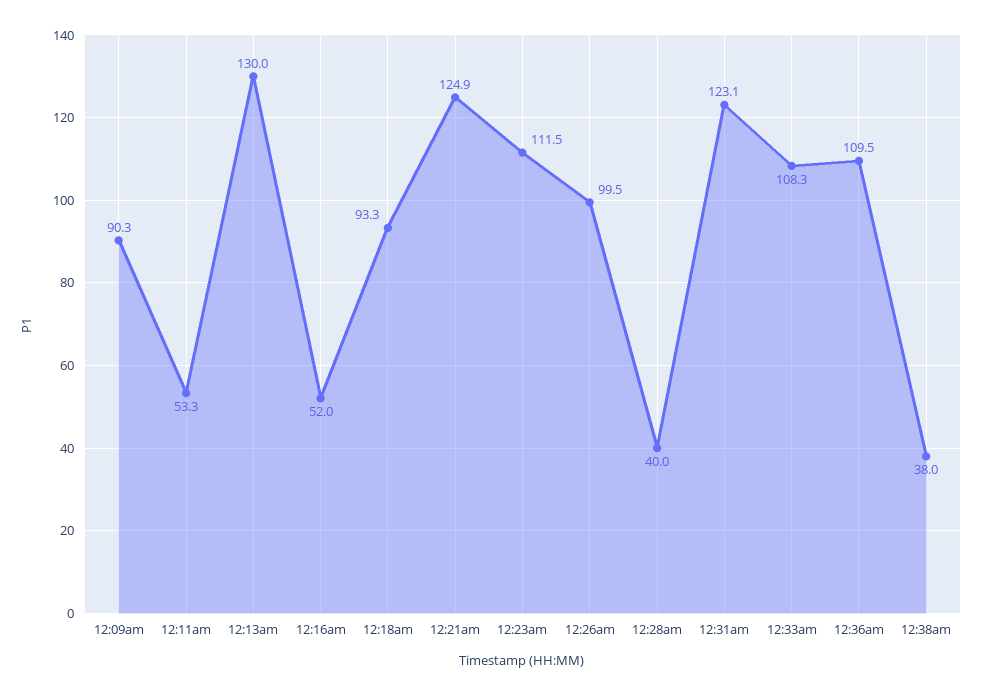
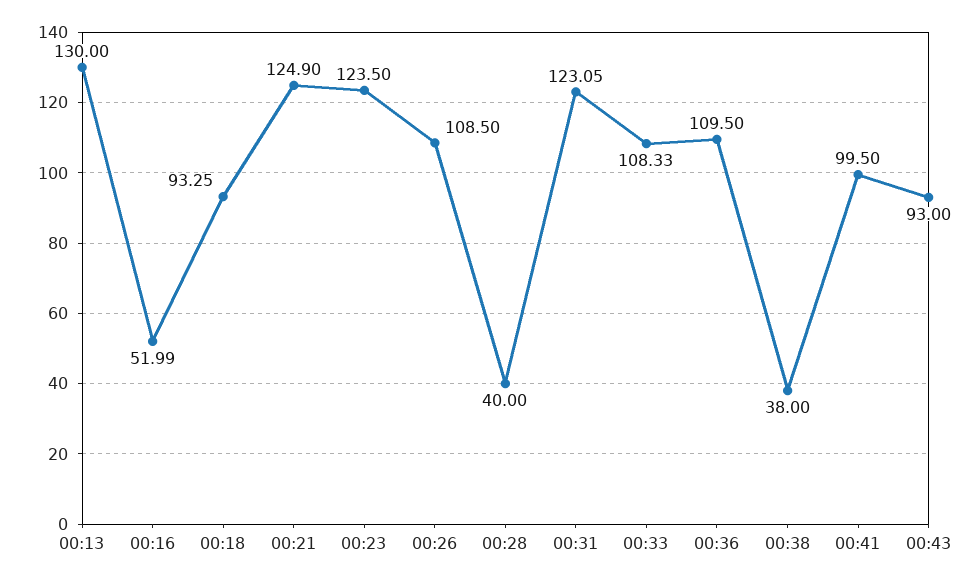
12:09am: 90.3 -> none
12:11am: 53.3 -> none
12:23am: 111.5 -> 123.5
12:26am: 99.5 -> 108.5
00:41: none -> 99.5
00:43: none -> 93

